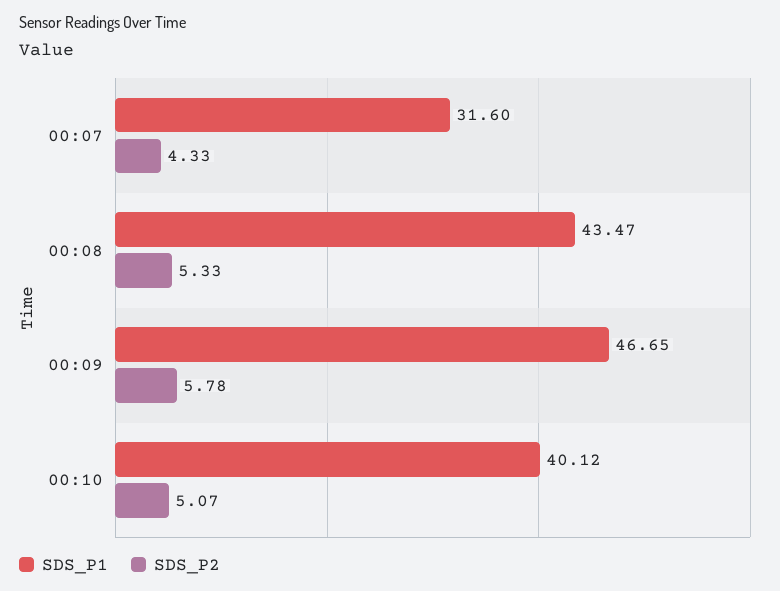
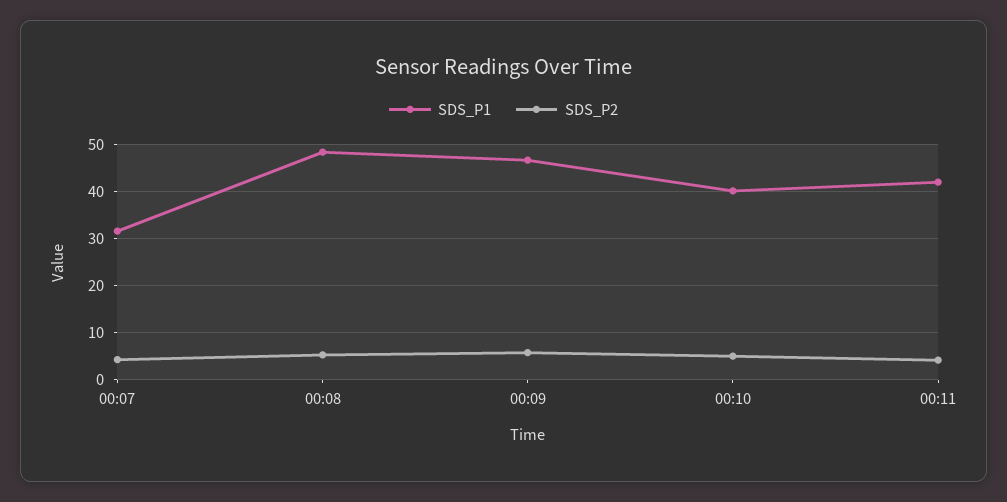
SDS_P1, 00:08: 43.47 -> 48
SDS_P1, 00:11: none -> 42
SDS_P2, 00:11: none -> 4

